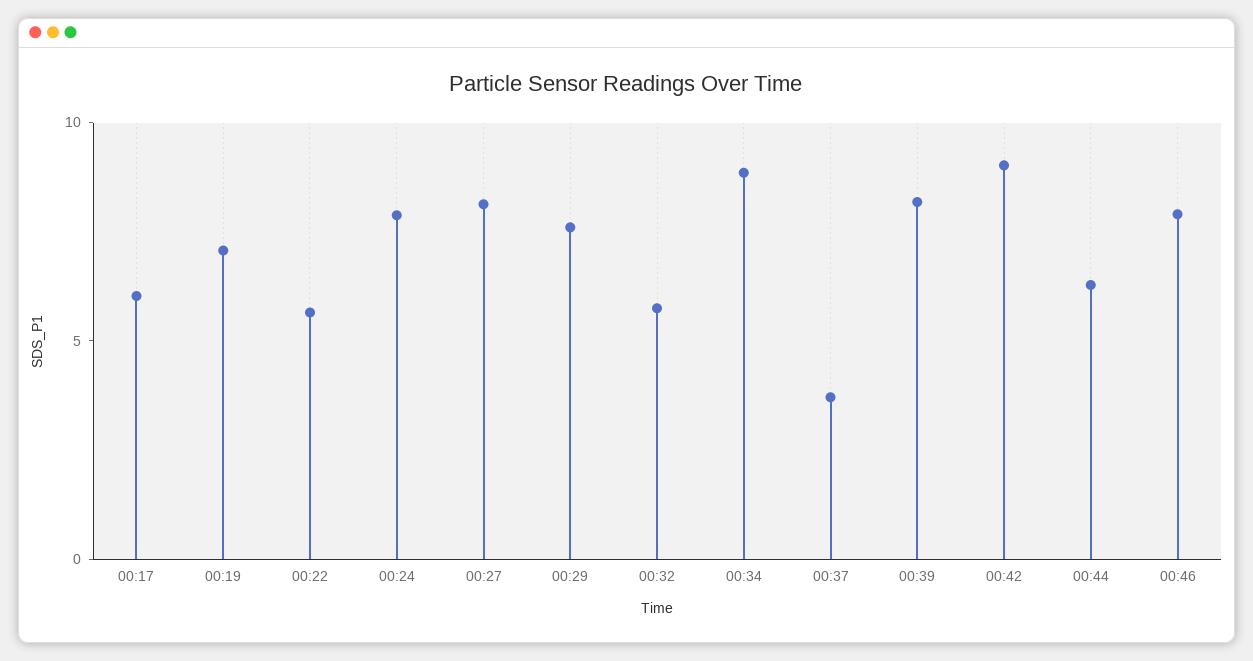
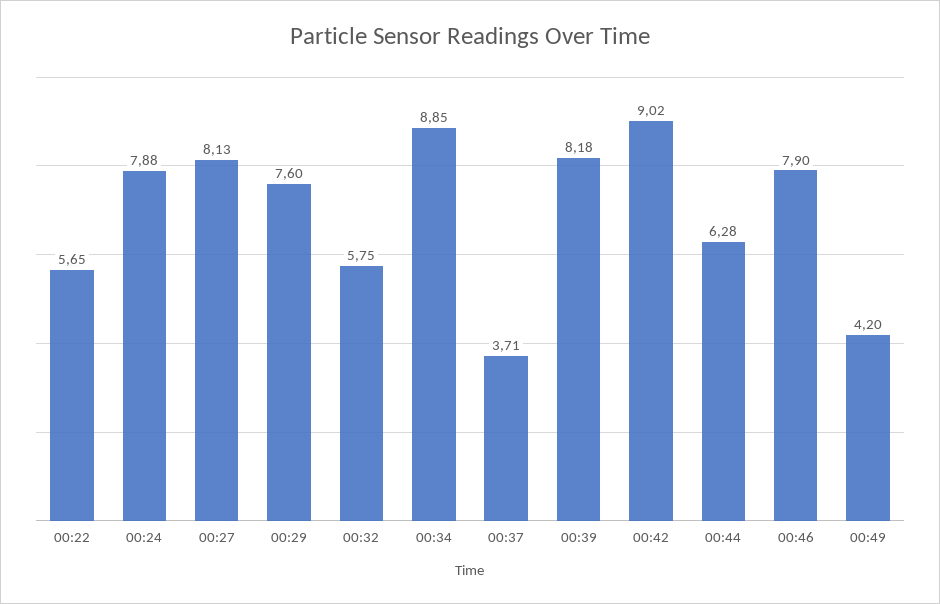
00:17: 6 -> none
00:19: 7 -> none
00:49: none -> 4.2

